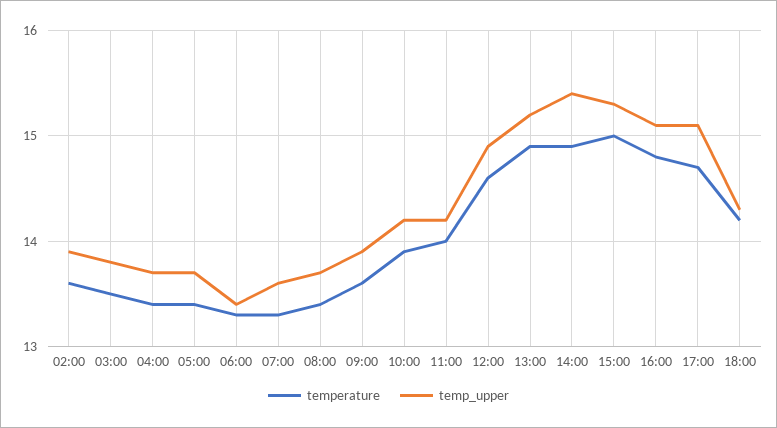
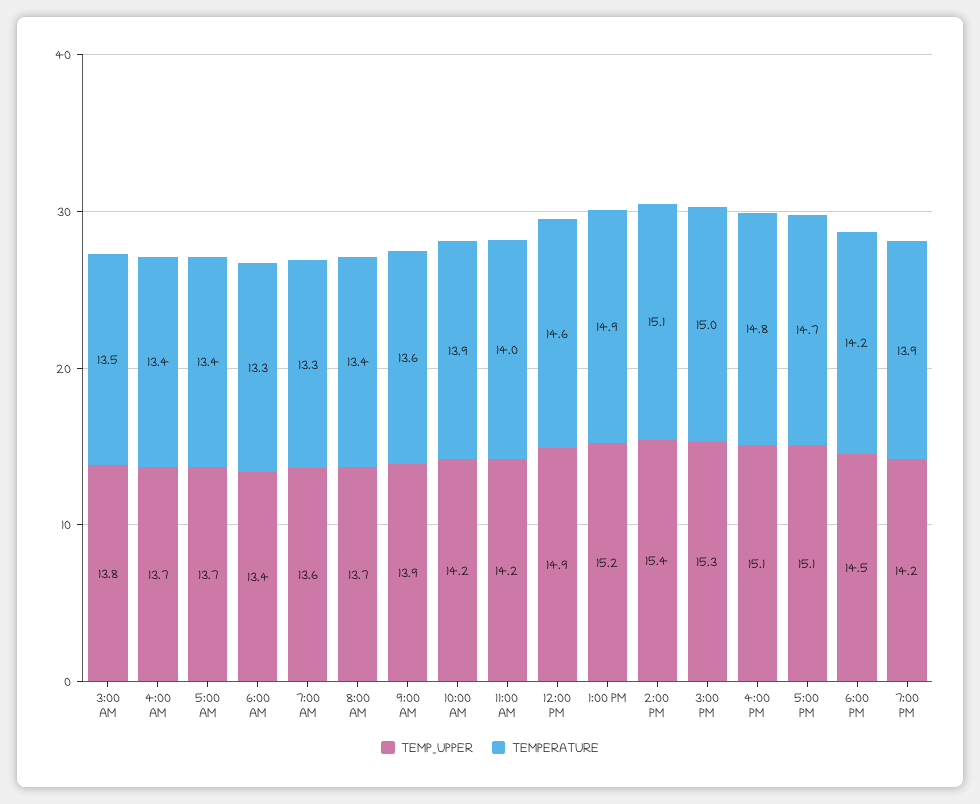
temperature, 02:00: 13.6 -> none
temp_upper, 02:00: 13.9 -> none
temperature, 14:00: 14.9 -> 15.1
temp_upper, 18:00: 14.3 -> 14.5
temp_upper, 7:00 PM: none -> 14.2
temperature, 7:00 PM: none -> 13.9

